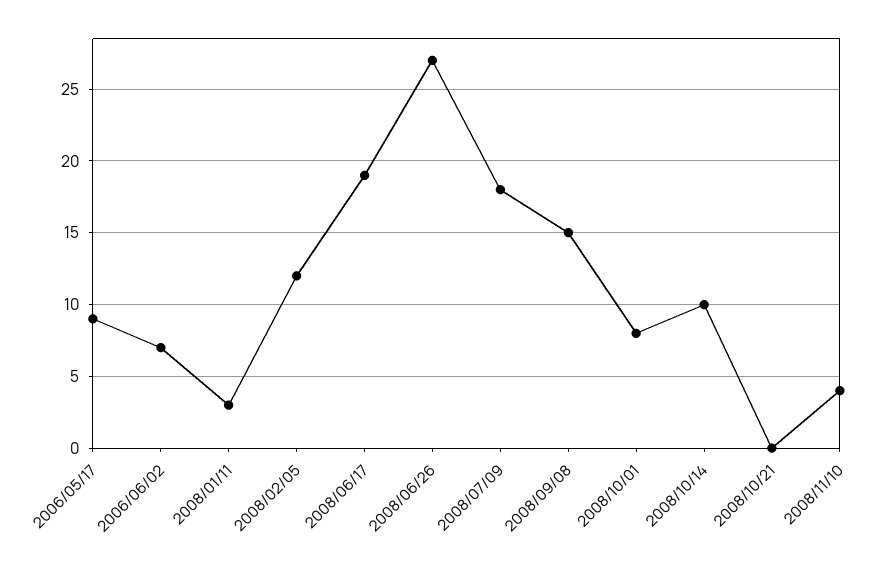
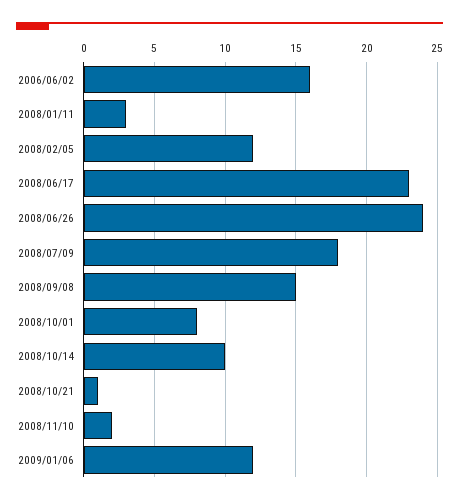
2006/05/17: 9 -> none
2006/06/02: 7 -> 16
2008/06/17: 19 -> 23
2008/06/26: 27 -> 24
2008/10/21: 0 -> 1
2008/11/10: 4 -> 2
2009/01/06: none -> 12

